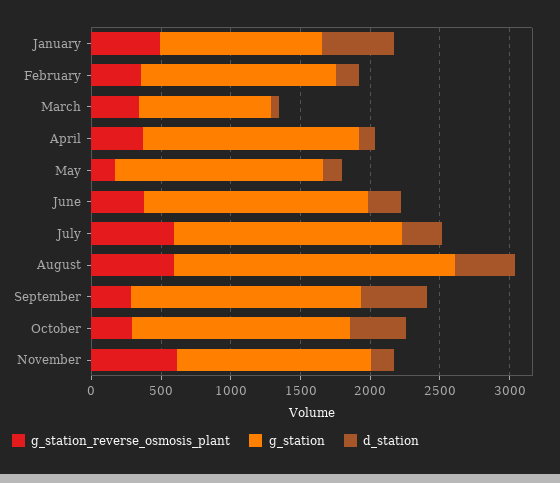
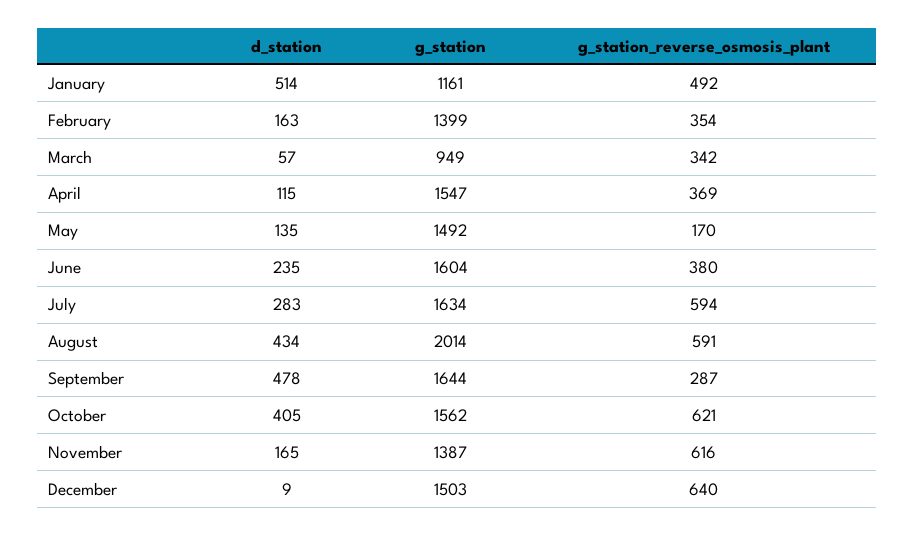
g_station_reverse_osmosis_plant, October: 300 -> 621
d_station, December: none -> 9
g_station, December: none -> 1503
g_station_reverse_osmosis_plant, December: none -> 640

